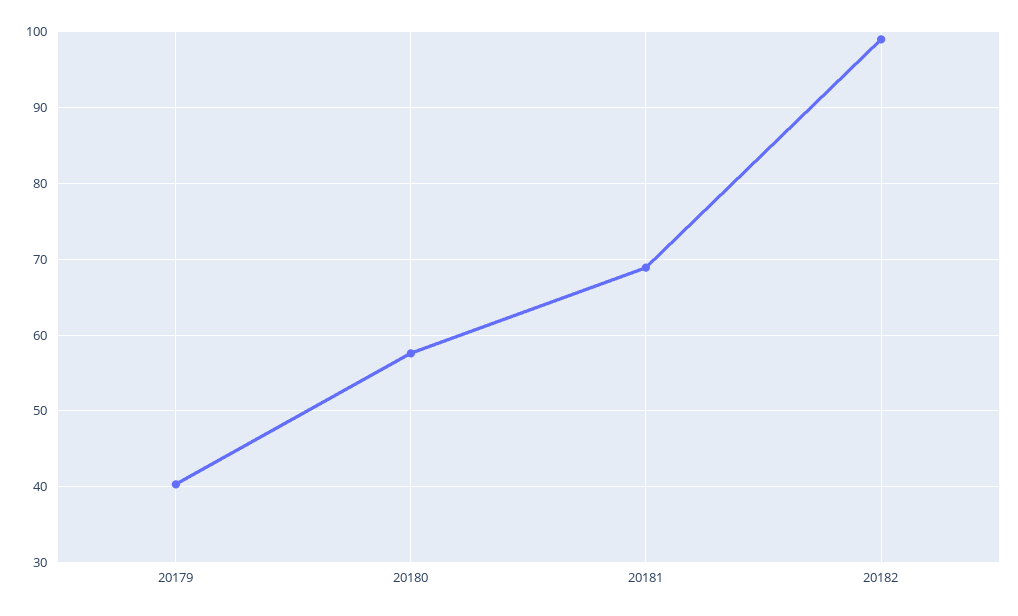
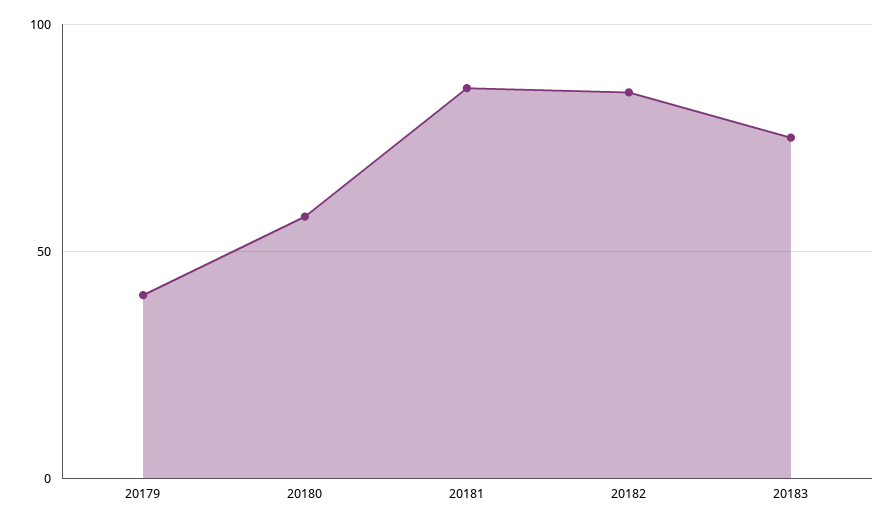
20181: 69 -> 85
20182: 99 -> 85
20183: none -> 75

